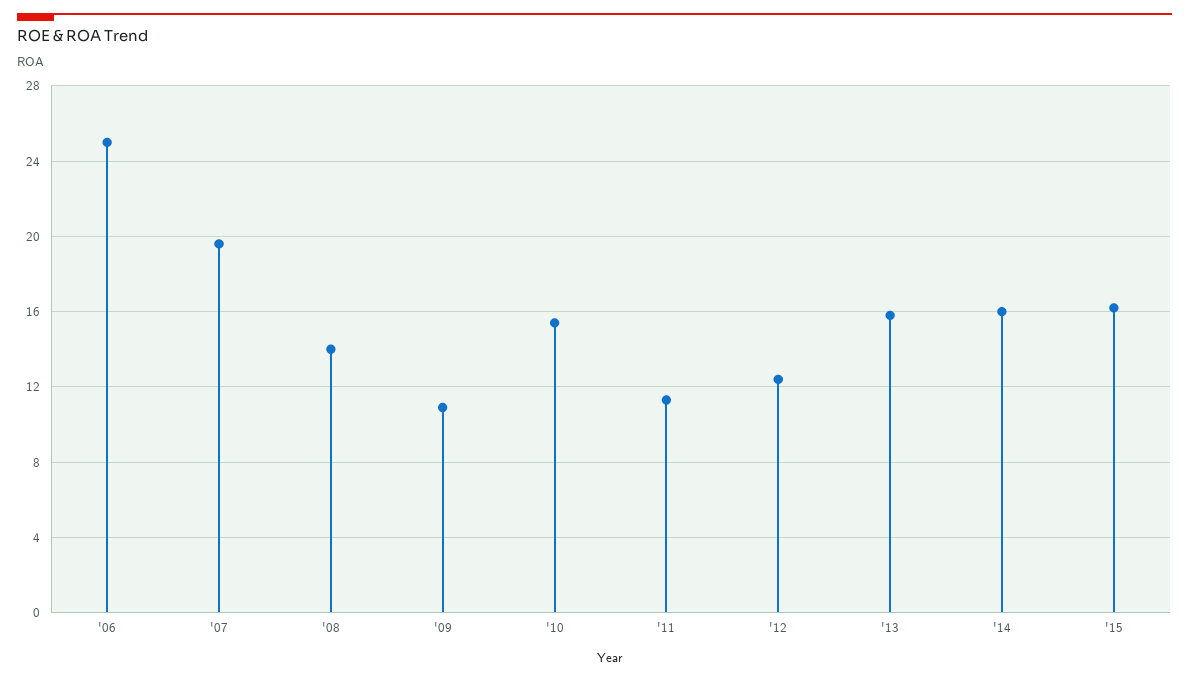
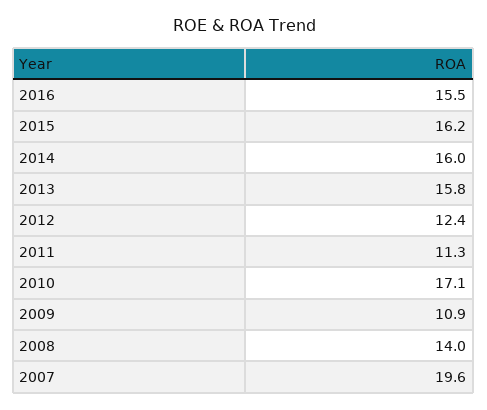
'06: 25 -> none
'10: 15.5 -> 17.1
2016: none -> 15.5

